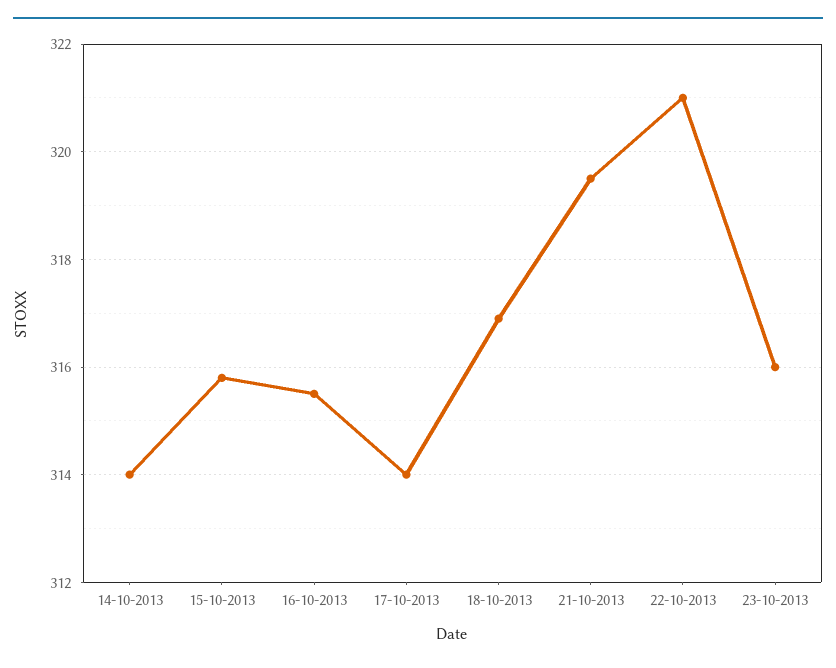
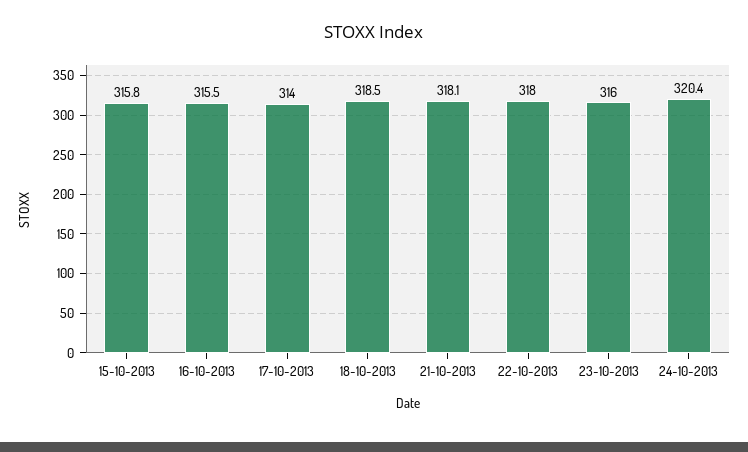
14-10-2013: 314 -> none
18-10-2013: 317 -> 318.5
21-10-2013: 319.5 -> 318.1
22-10-2013: 321 -> 318
24-10-2013: none -> 320.4

